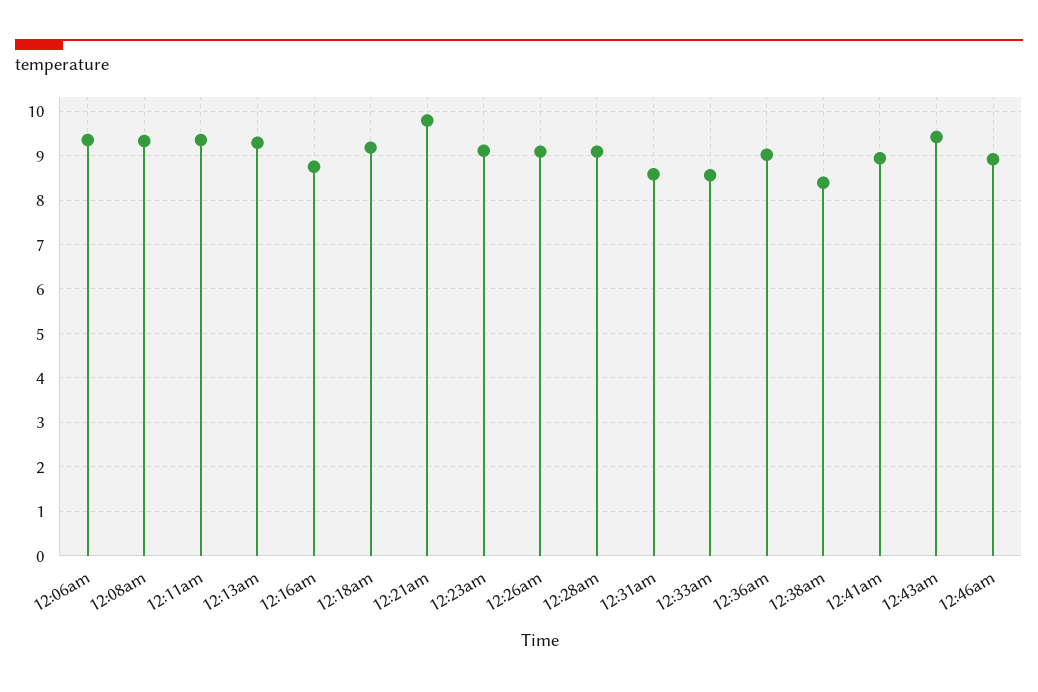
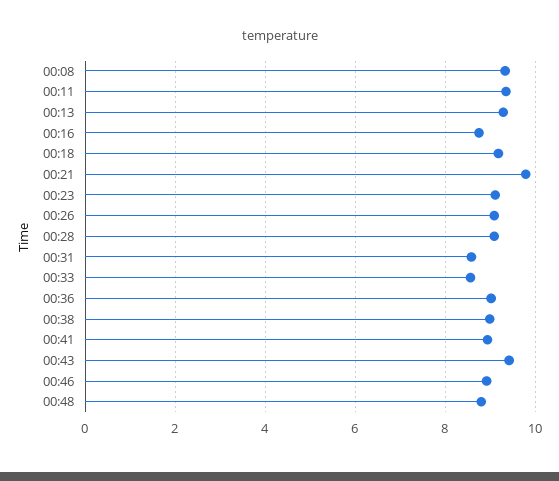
12:06am: 9.4 -> none
12:38am: 8.4 -> 9
00:48: none -> 8.8

